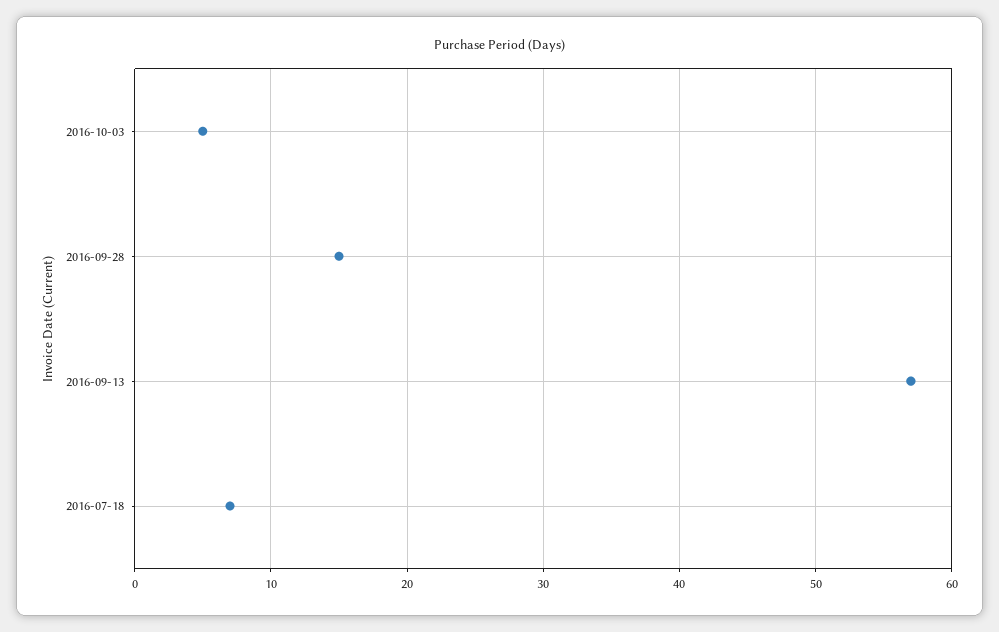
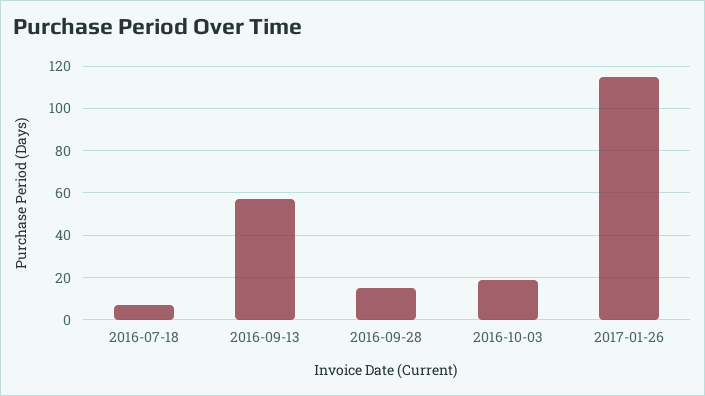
2016-10-03: 5 -> 20
2017-01-26: none -> 115

